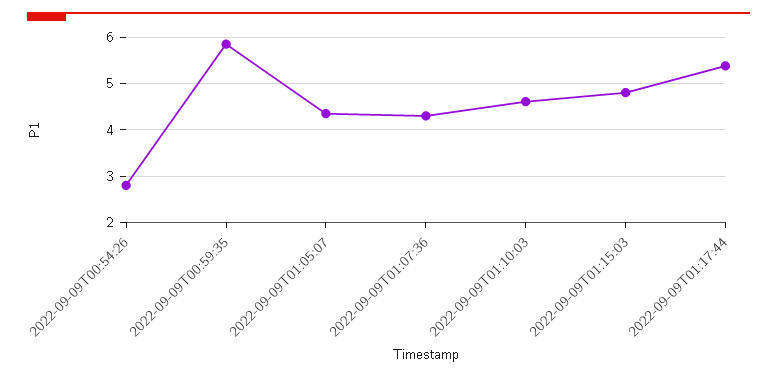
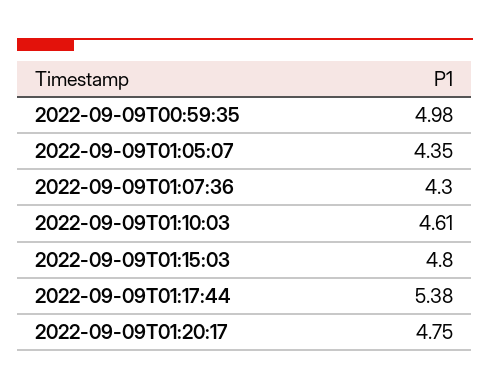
2022-09-09T00:54:26: 2.8 -> none
2022-09-09T00:59:35: 5.8 -> 4.98
2022-09-09T01:20:17: none -> 4.75

